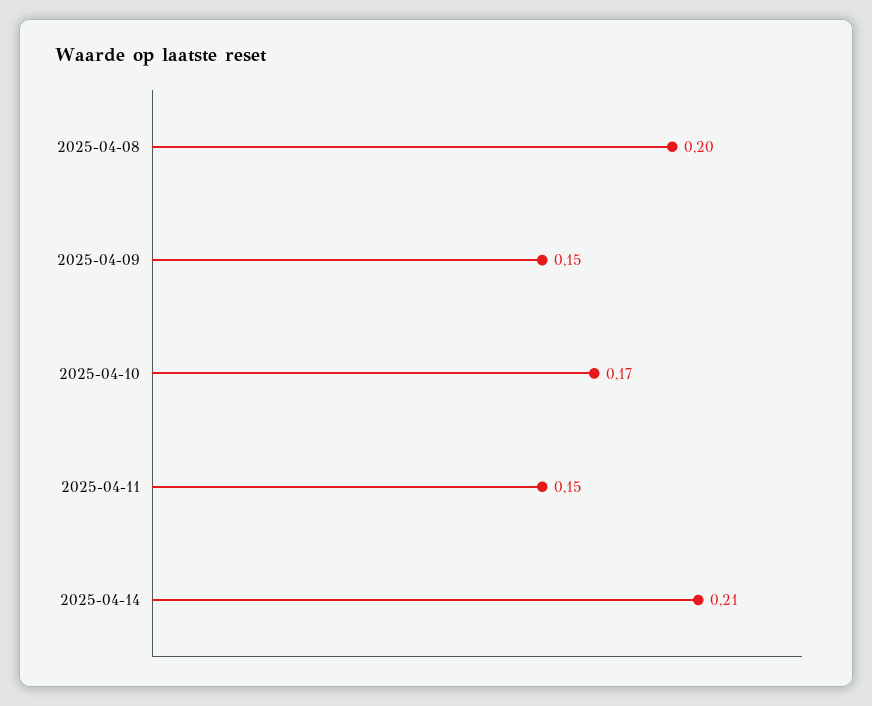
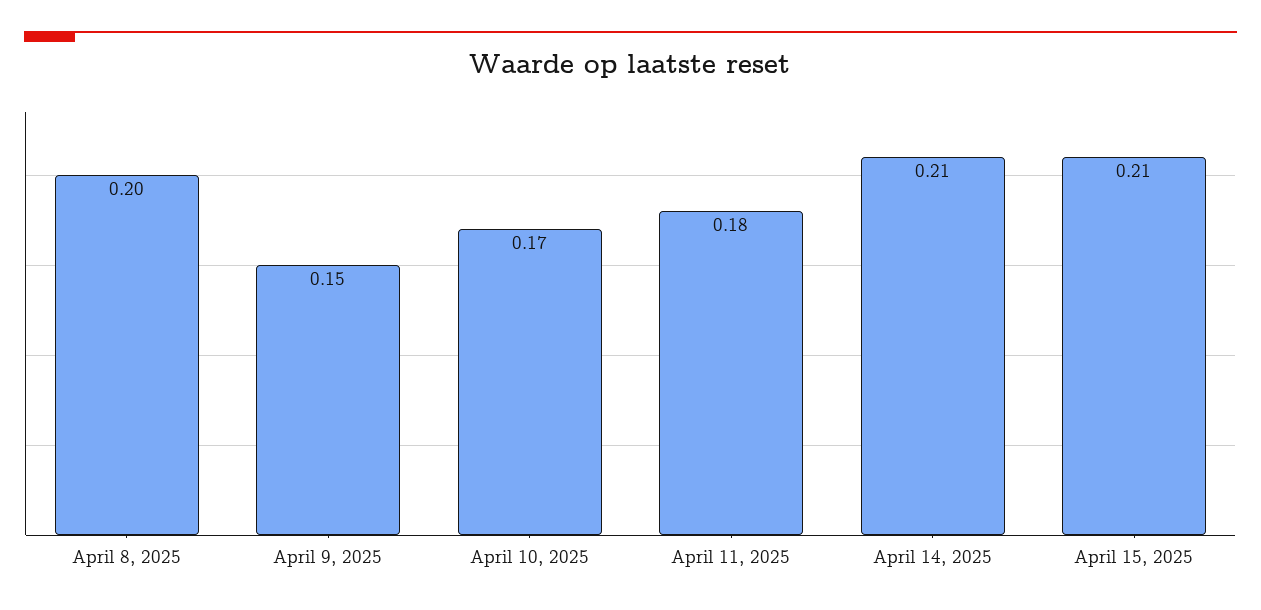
2025-04-11: 0.15 -> 0.18
April 15, 2025: none -> 0.21

